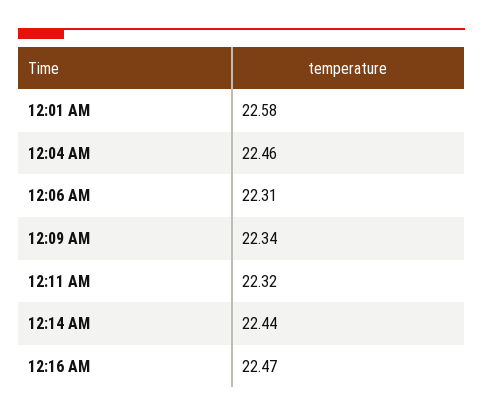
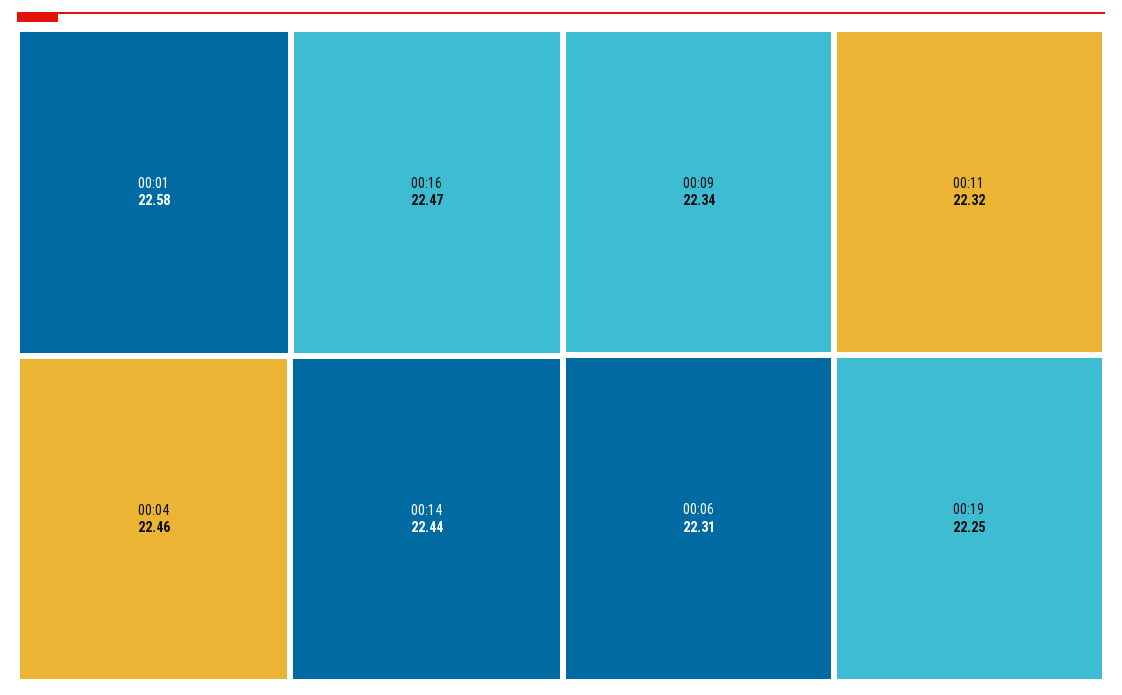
00:19: none -> 22.25

